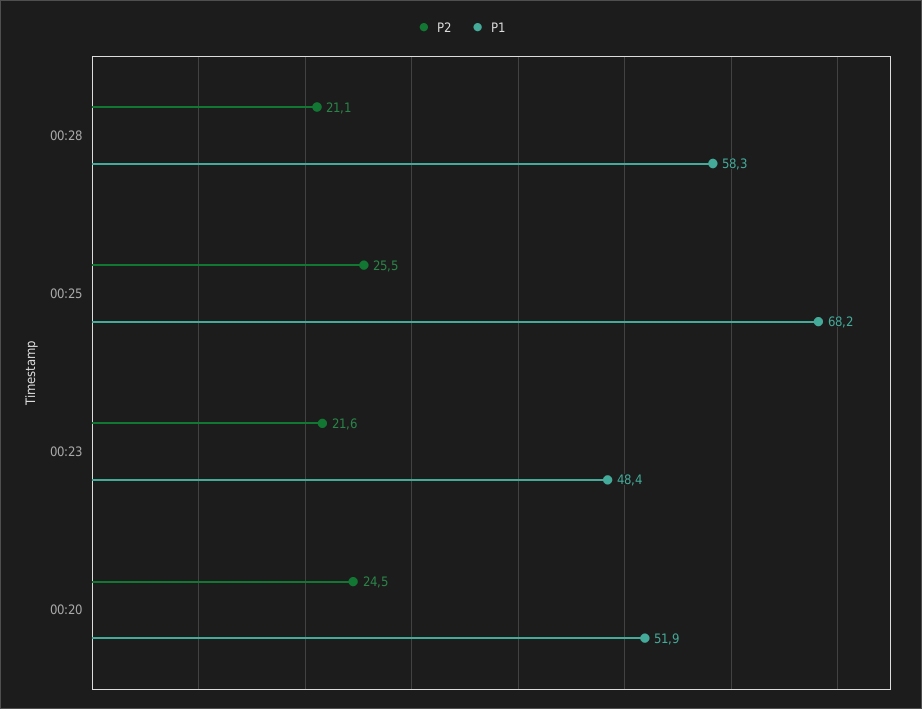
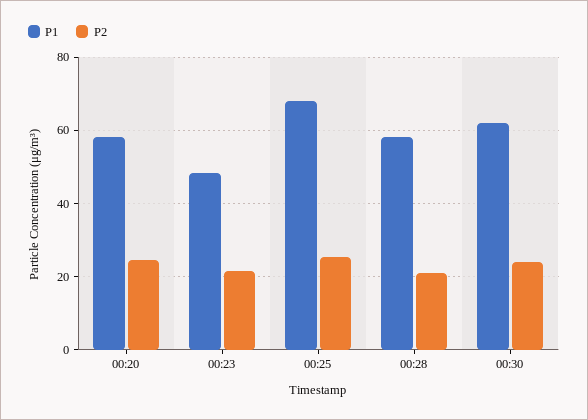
P1, 00:20: 51.9 -> 58
P1, 00:30: none -> 62
P2, 00:30: none -> 24

